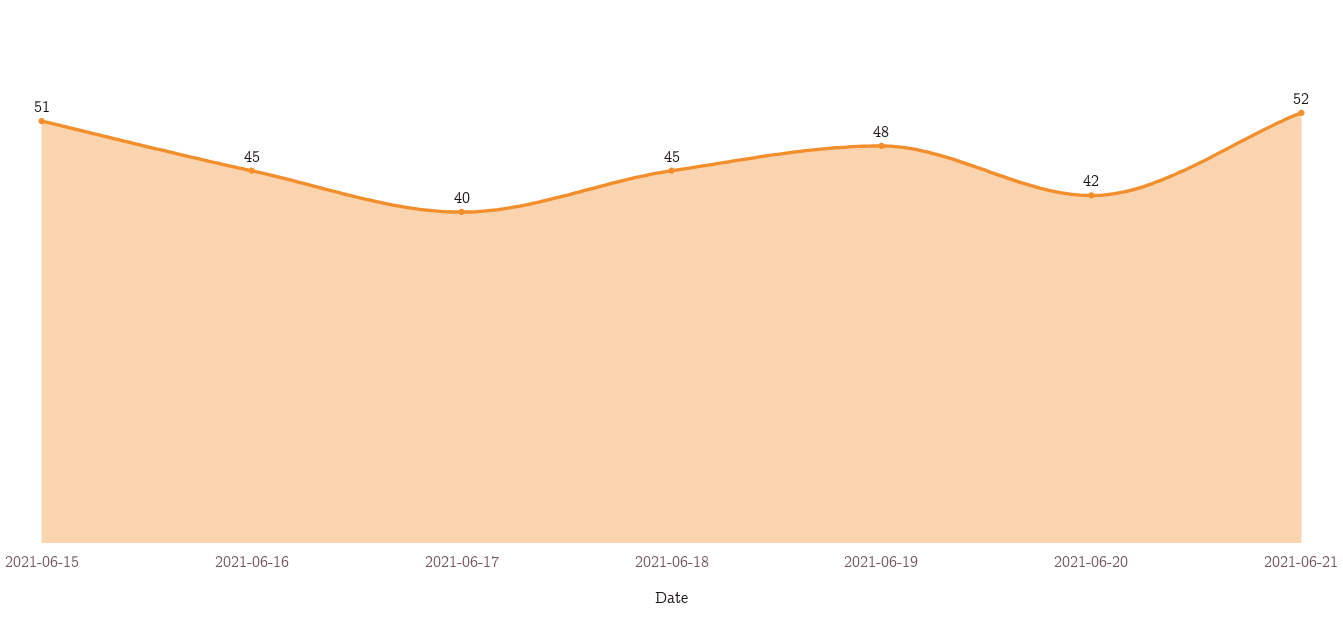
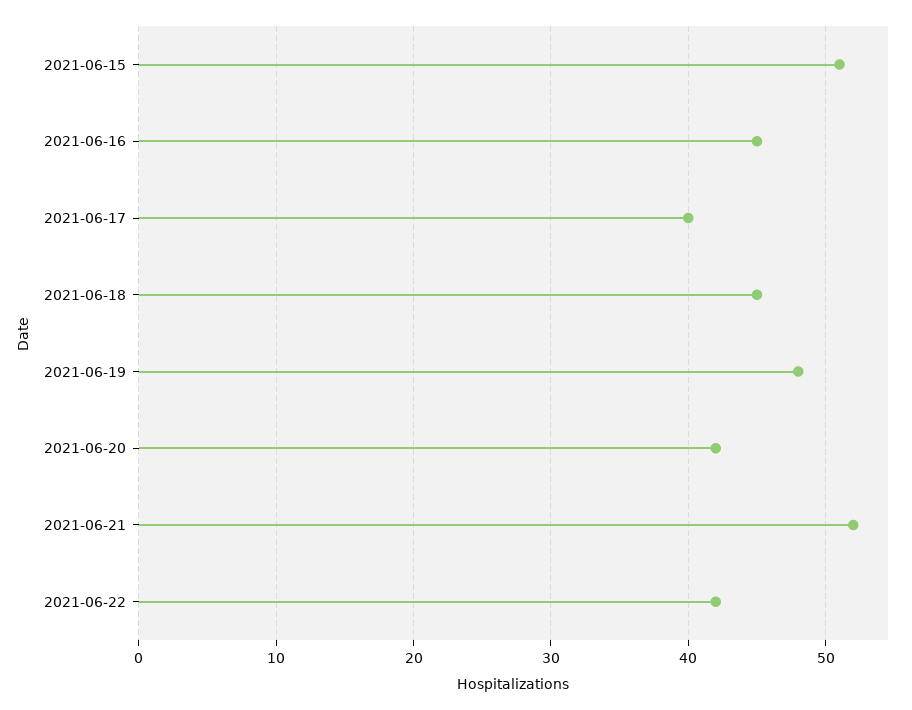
2021-06-22: none -> 42

